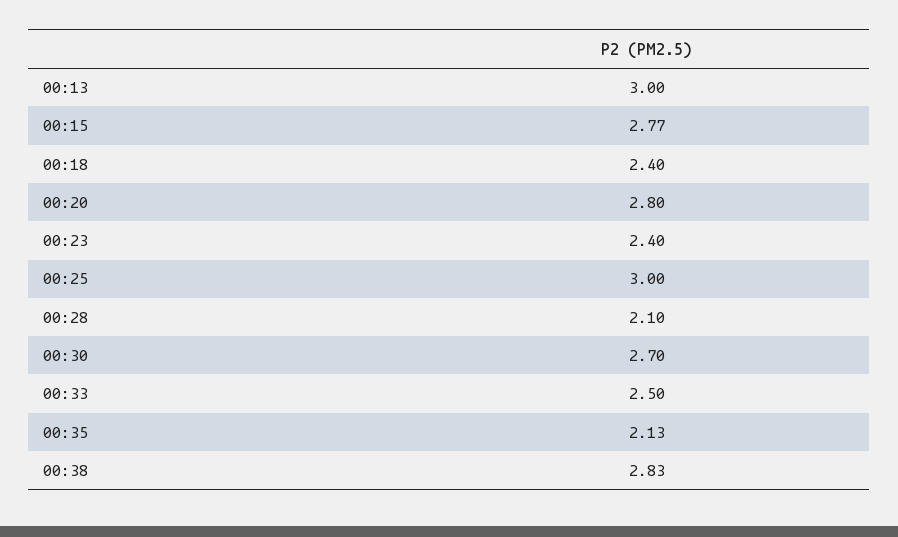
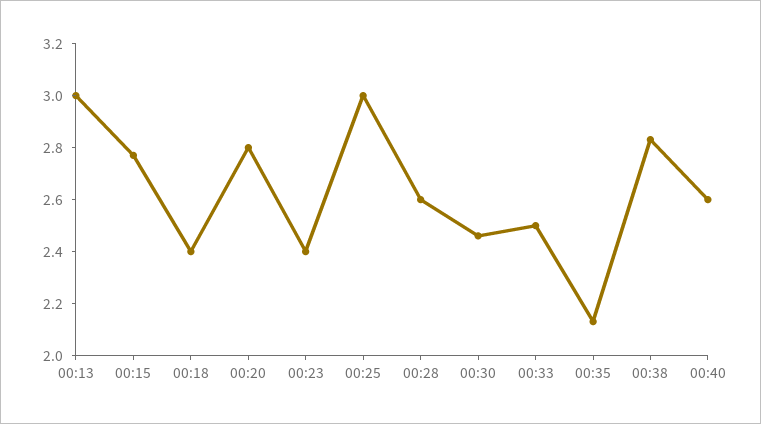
00:28: 2.1 -> 2.6
00:30: 2.7 -> 2.45
00:40: none -> 2.6

